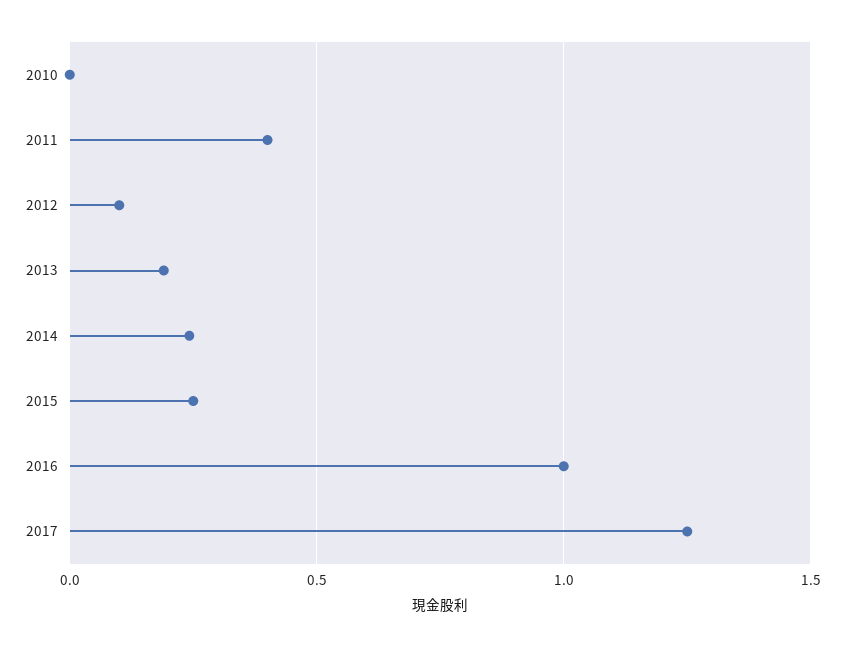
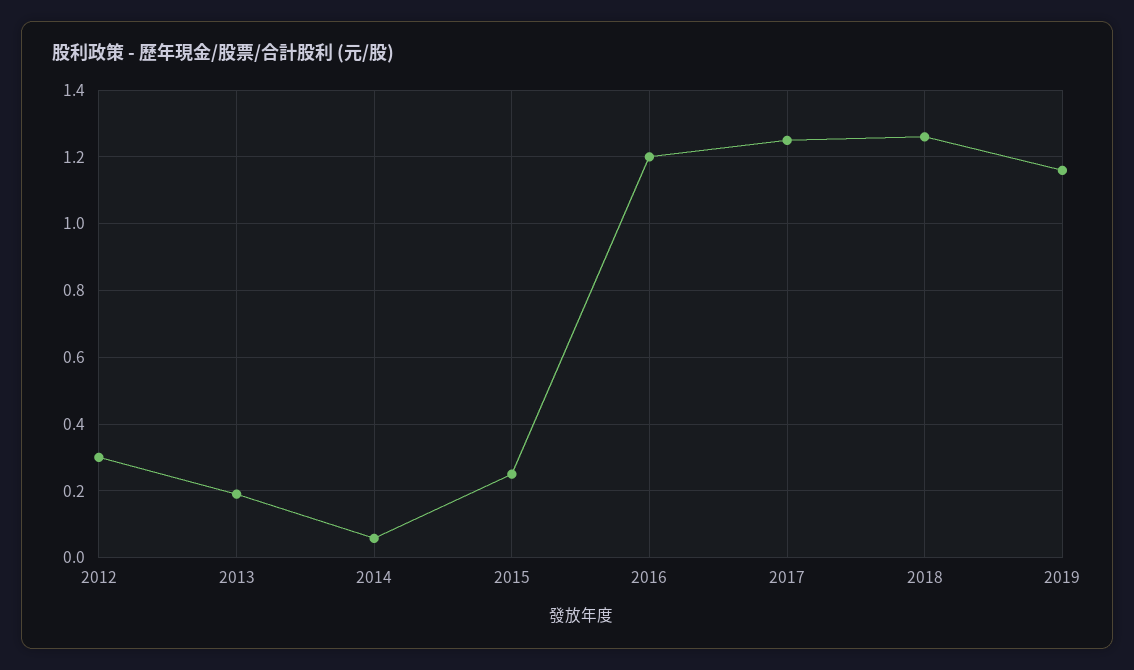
2010: 0 -> none
2011: 0.4 -> none
2012: 0.1 -> 0.3
2014: 0.25 -> 0.06
2016: 1 -> 1.2
2018: none -> 1.26
2019: none -> 1.16

